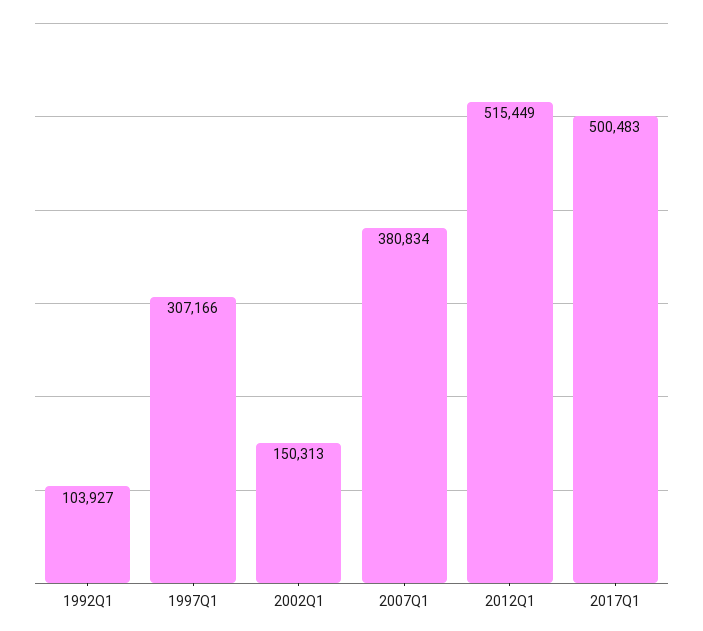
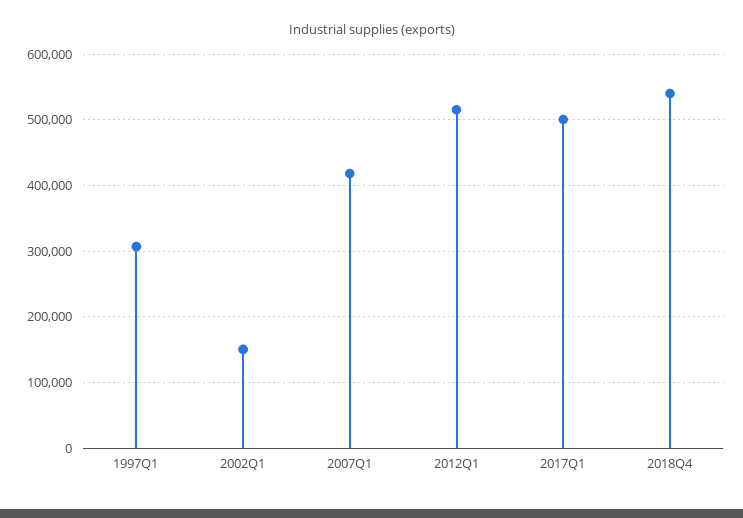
1992Q1: 103927 -> none
2007Q1: 380834 -> 420000
2018Q4: none -> 540000

